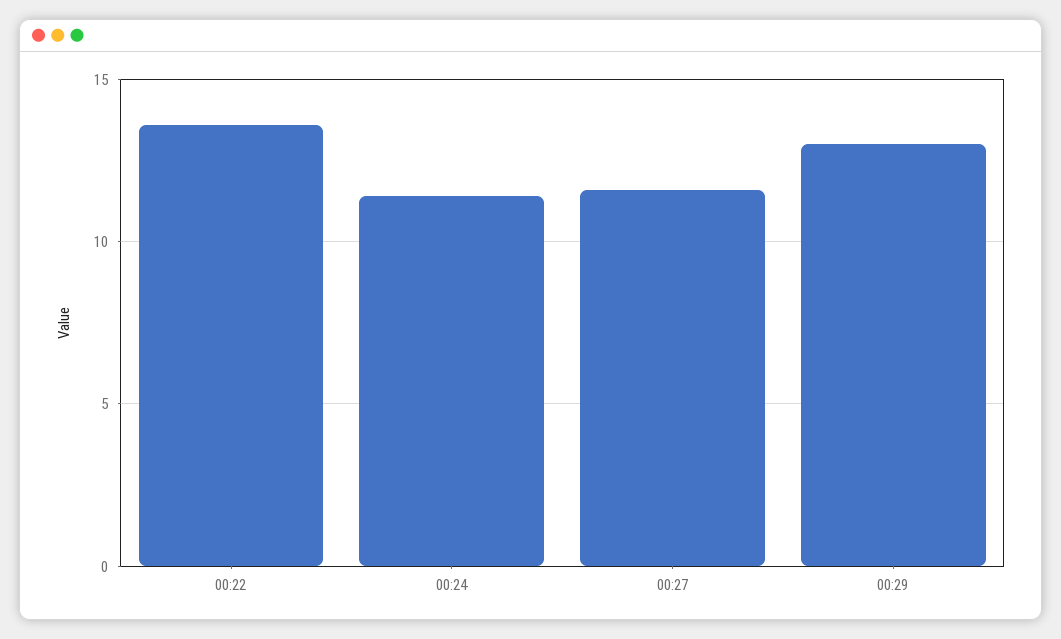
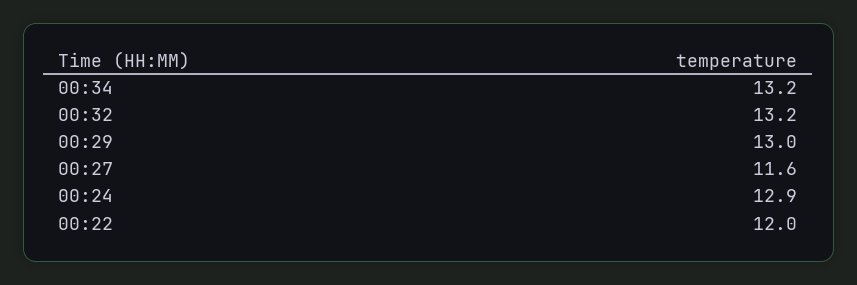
00:22: 13.5 -> 12
00:24: 11.5 -> 12.9
00:34: none -> 13.2
00:32: none -> 13.2

